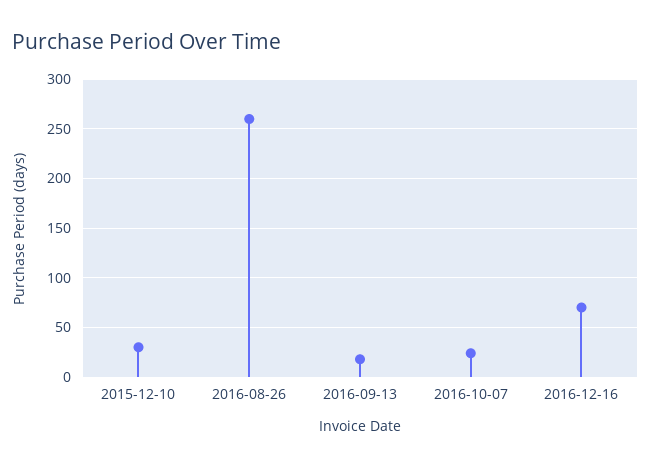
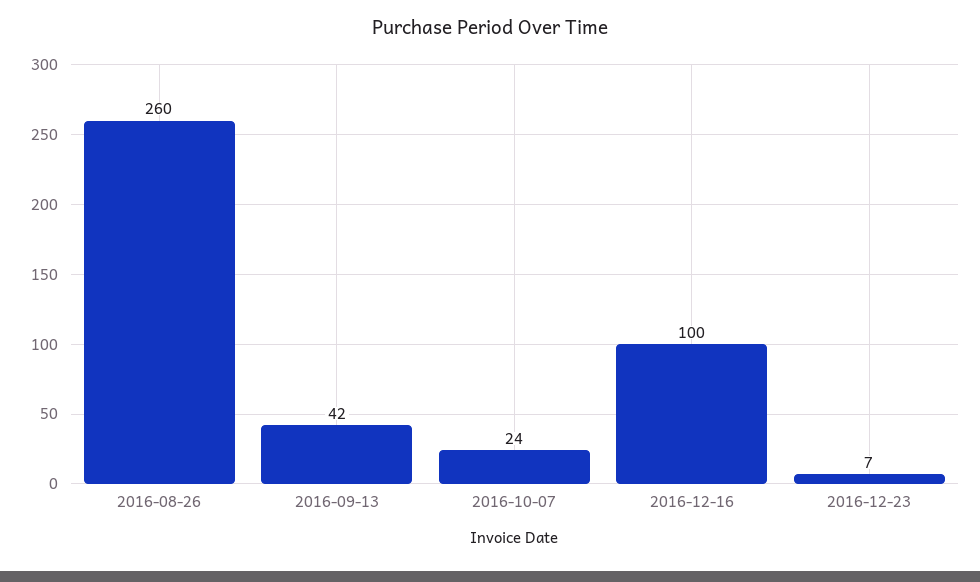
2015-12-10: 30 -> none
2016-09-13: 20 -> 42
2016-12-16: 70 -> 100
2016-12-23: none -> 7

